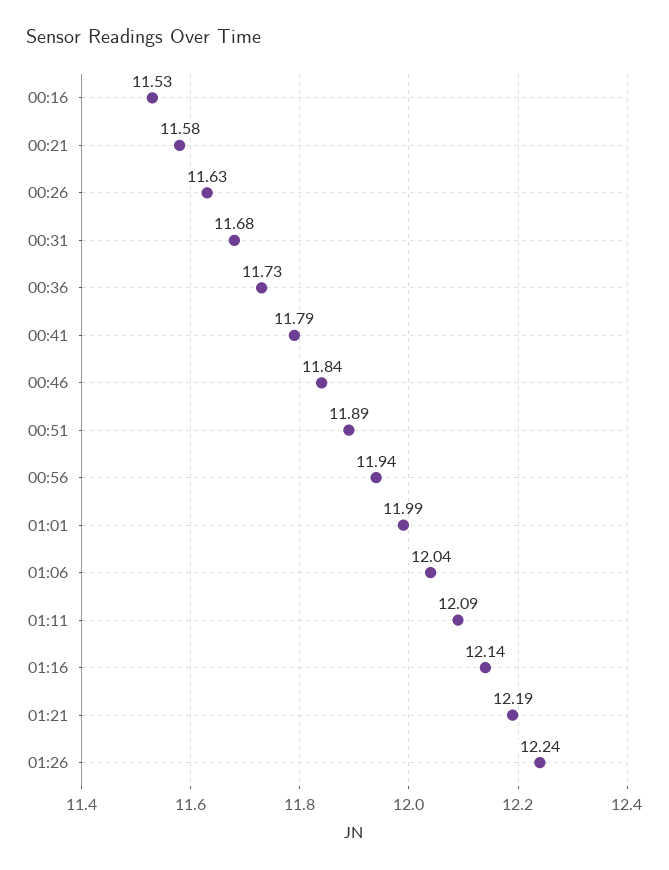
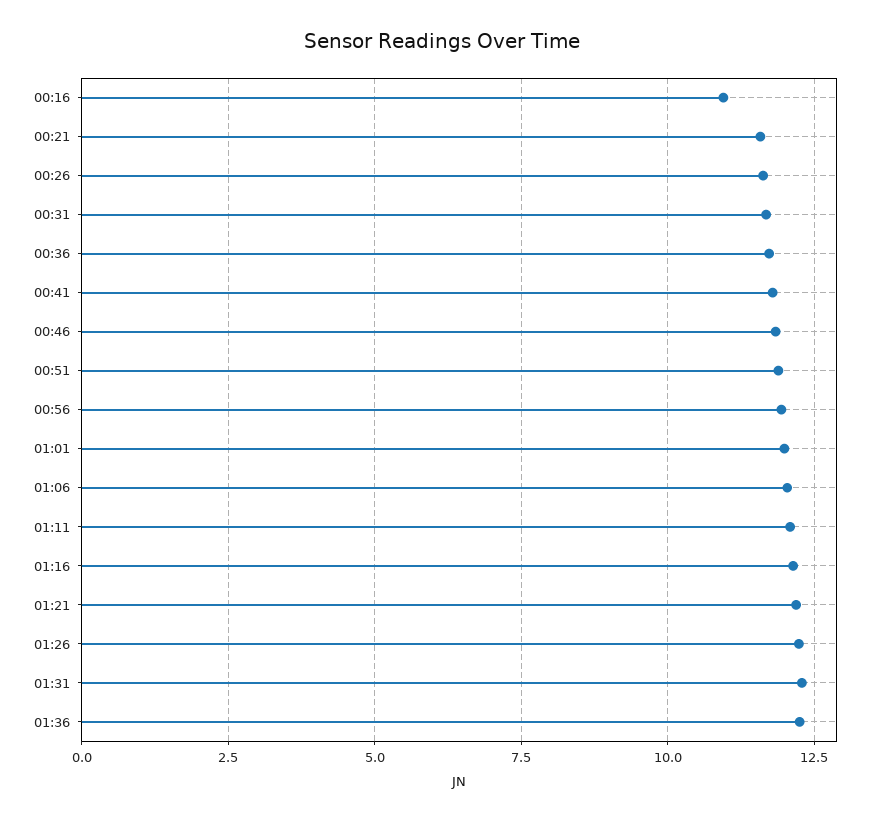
00:16: 11.53 -> 11
01:31: none -> 12.25
01:36: none -> 12.25

